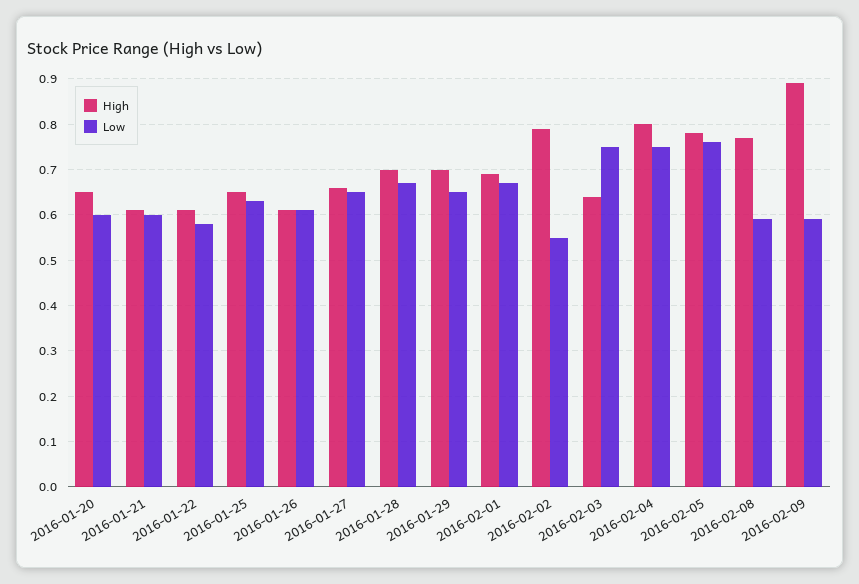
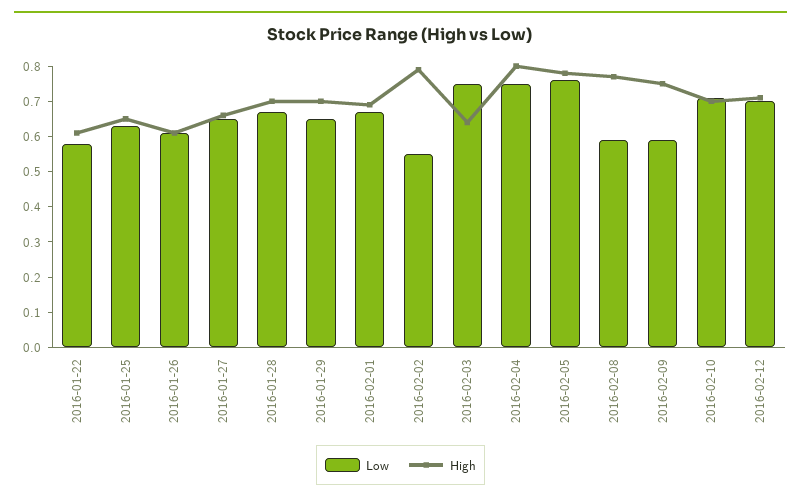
High, 2016-01-20: 0.65 -> none
Low, 2016-01-20: 0.6 -> none
High, 2016-01-21: 0.6 -> none
Low, 2016-01-21: 0.6 -> none
High, 2016-02-09: 0.9 -> 0.75
Low, 2016-02-10: none -> 0.7
High, 2016-02-10: none -> 0.7
Low, 2016-02-12: none -> 0.7
High, 2016-02-12: none -> 0.7

